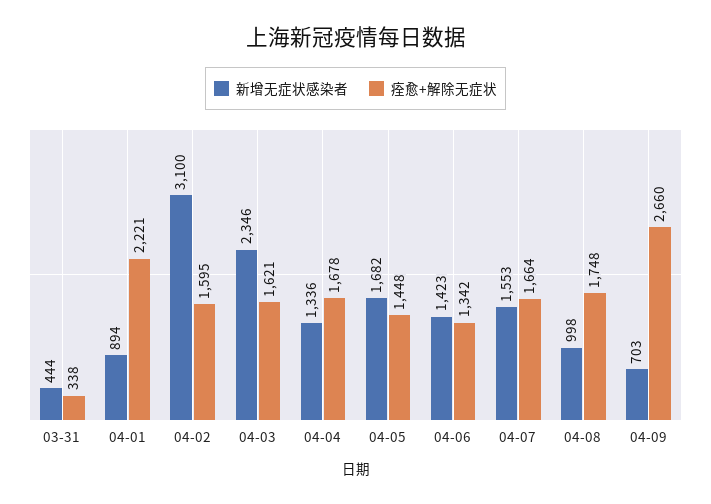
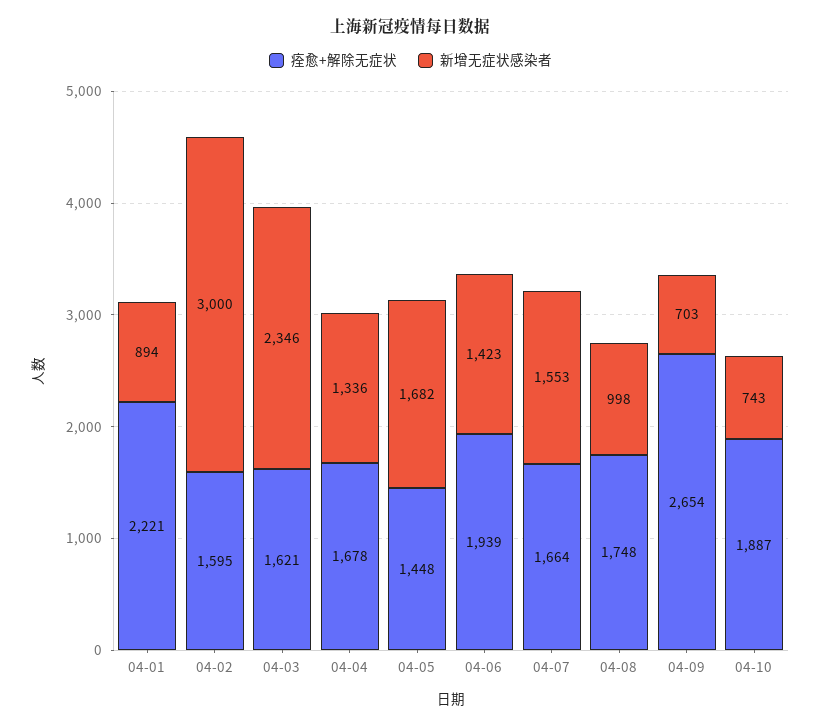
新增无症状感染者, 03-31: 444 -> none
痊愈+解除无症状, 03-31: 338 -> none
新增无症状感染者, 04-02: 3100 -> 3000
痊愈+解除无症状, 04-06: 1342 -> 1939
痊愈+解除无症状, 04-09: 2660 -> 2654
痊愈+解除无症状, 04-10: none -> 1887
新增无症状感染者, 04-10: none -> 743

